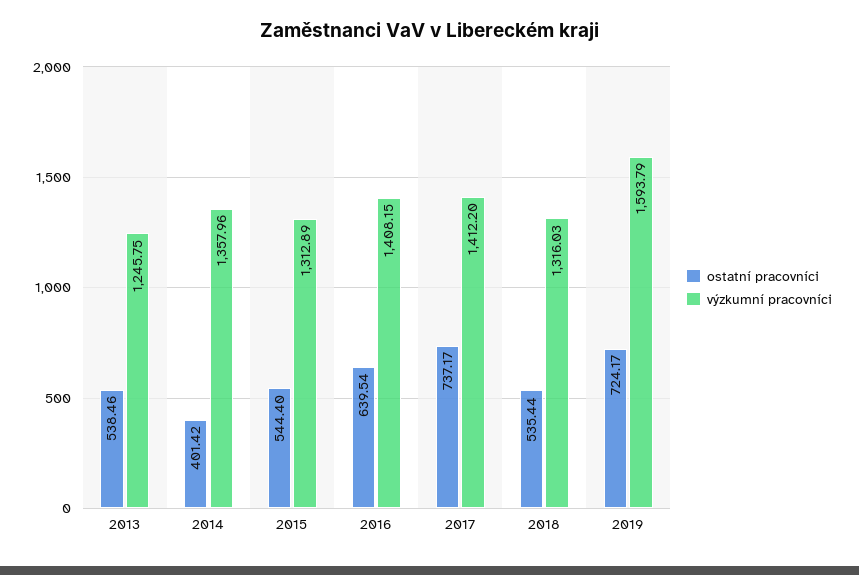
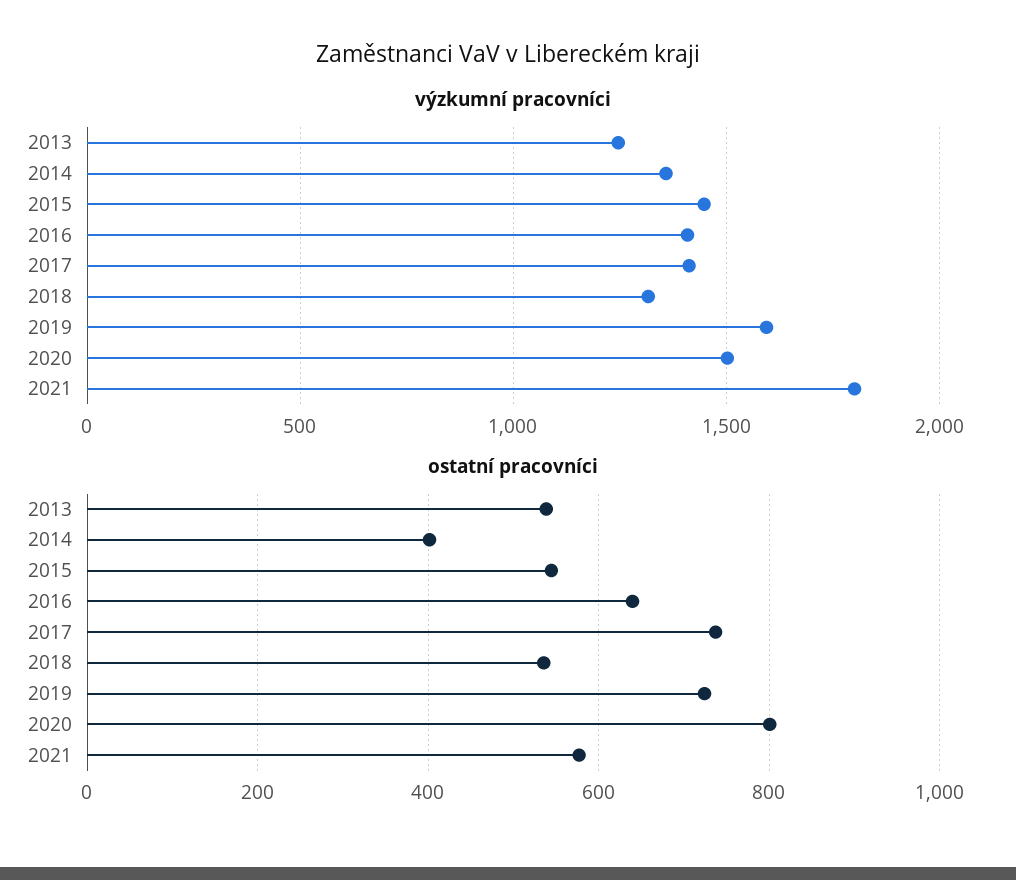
výzkumní pracovníci, 2015: 1312.89 -> 1450
výzkumní pracovníci, 2020: none -> 1500
výzkumní pracovníci, 2021: none -> 1800
ostatní pracovníci, 2020: none -> 800
ostatní pracovníci, 2021: none -> 580

